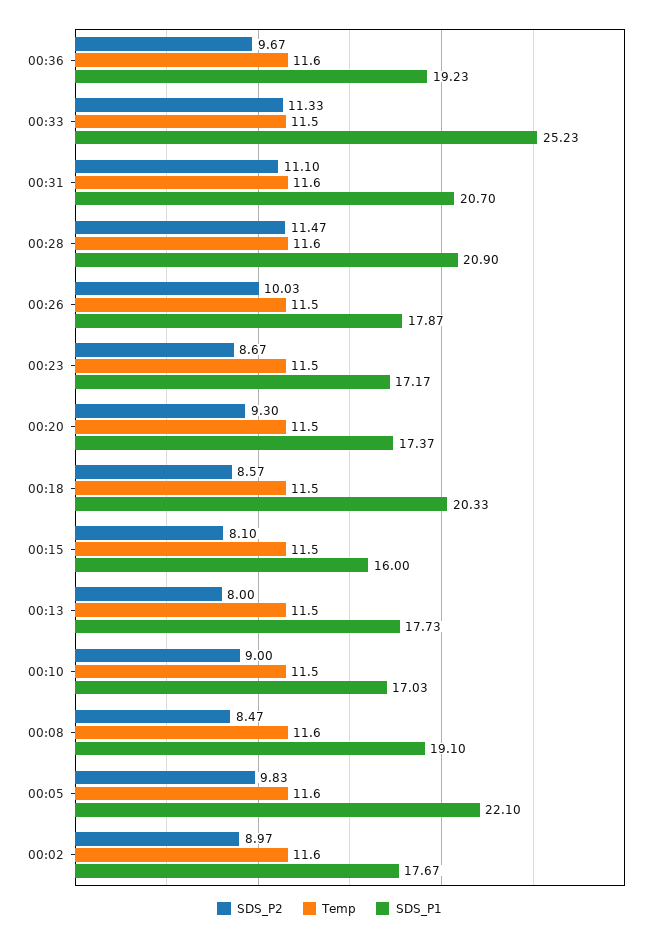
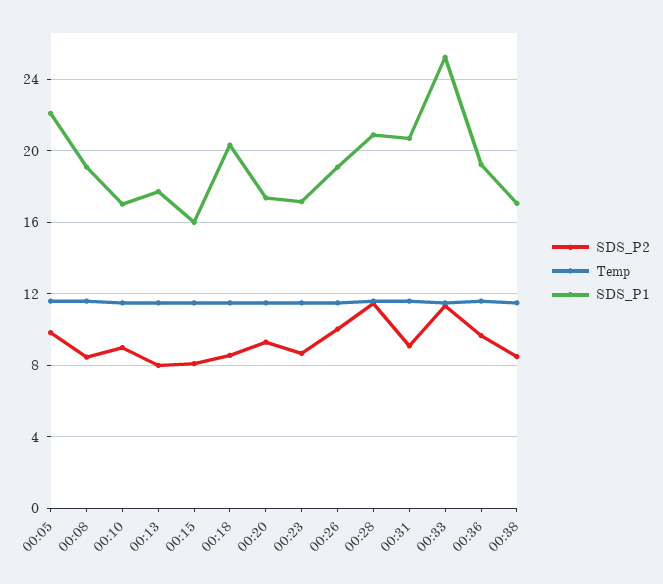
SDS_P2, 00:31: 11.1 -> 9
SDS_P1, 00:26: 17.87 -> 19
SDS_P2, 00:02: 8.97 -> none
Temp, 00:02: 11.6 -> none
SDS_P1, 00:02: 17.67 -> none
SDS_P2, 00:38: none -> 8.5
Temp, 00:38: none -> 11.5
SDS_P1, 00:38: none -> 17

